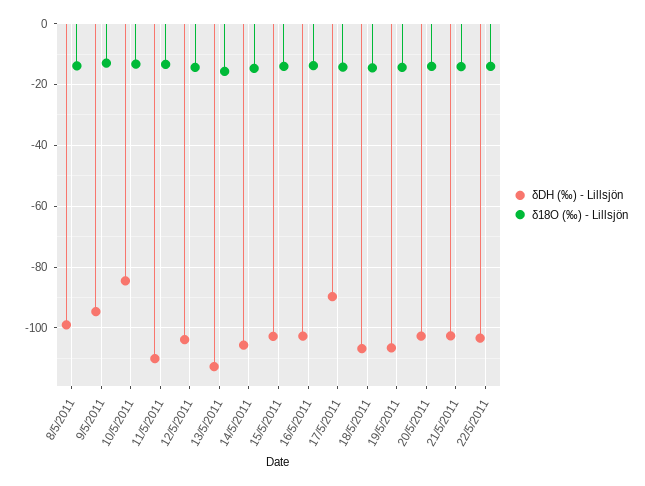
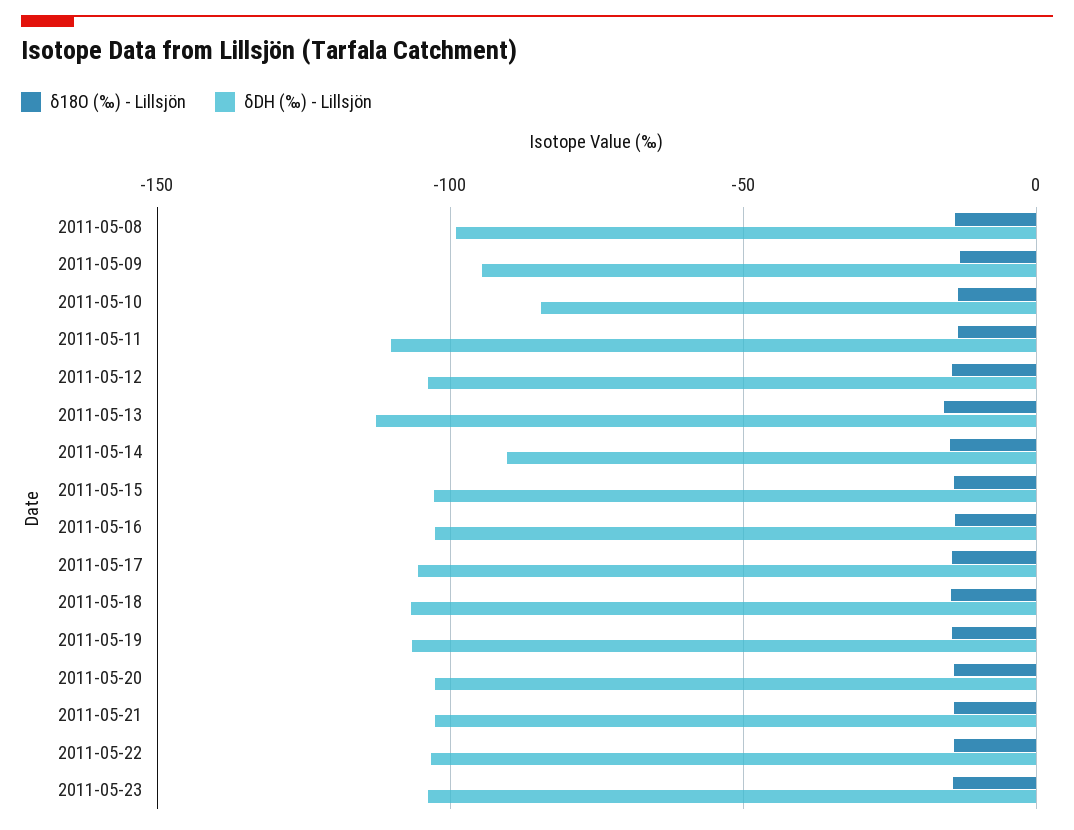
δDH (‰) - Lillsjön, 14/5/2011: -106 -> -90
δDH (‰) - Lillsjön, 17/5/2011: -90 -> -105
δ18O (‰) - Lillsjön, 2011-05-23: none -> -15
δDH (‰) - Lillsjön, 2011-05-23: none -> -105

